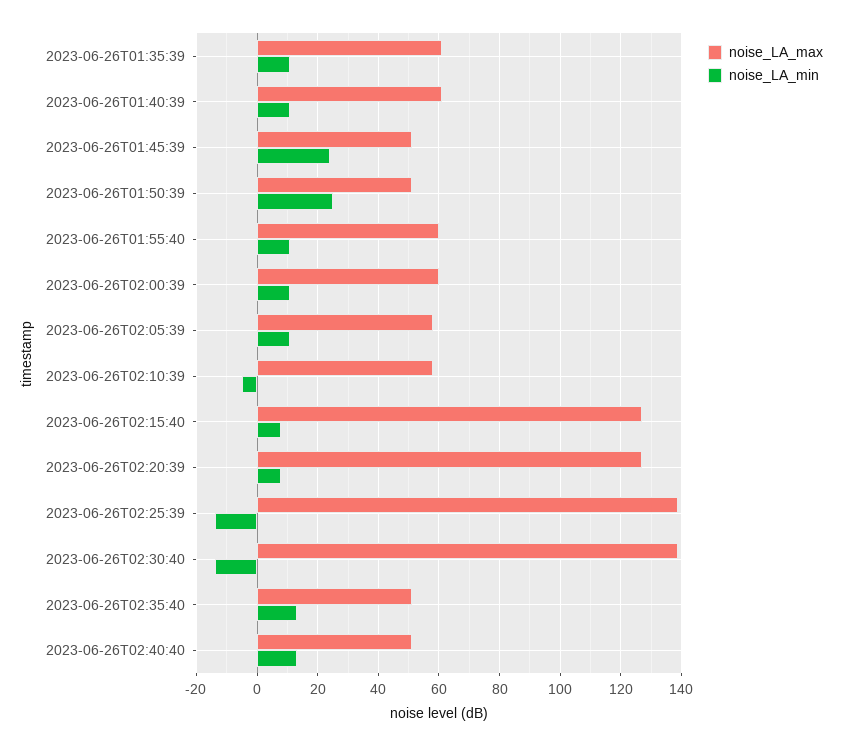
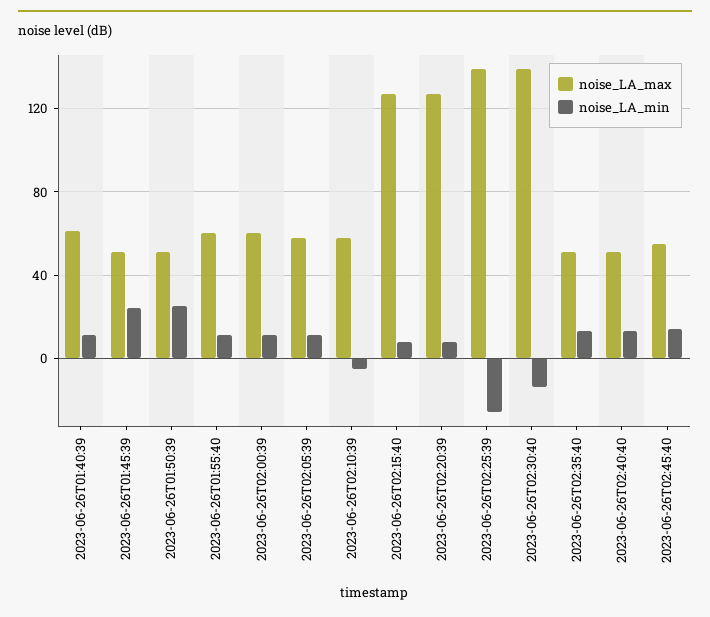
noise_LA_max, 2023-06-26T01:35:39: 60 -> none
noise_LA_min, 2023-06-26T01:35:39: 10 -> none
noise_LA_min, 2023-06-26T02:25:39: -15 -> -25
noise_LA_max, 2023-06-26T02:45:40: none -> 55
noise_LA_min, 2023-06-26T02:45:40: none -> 15

